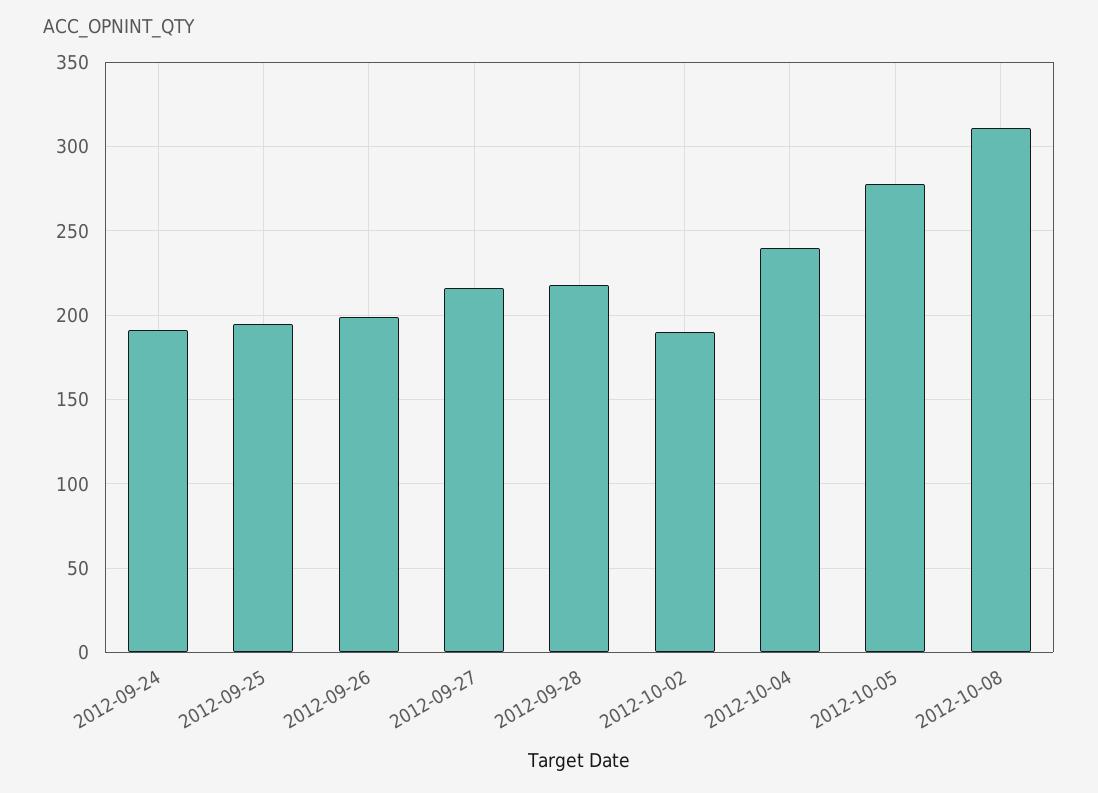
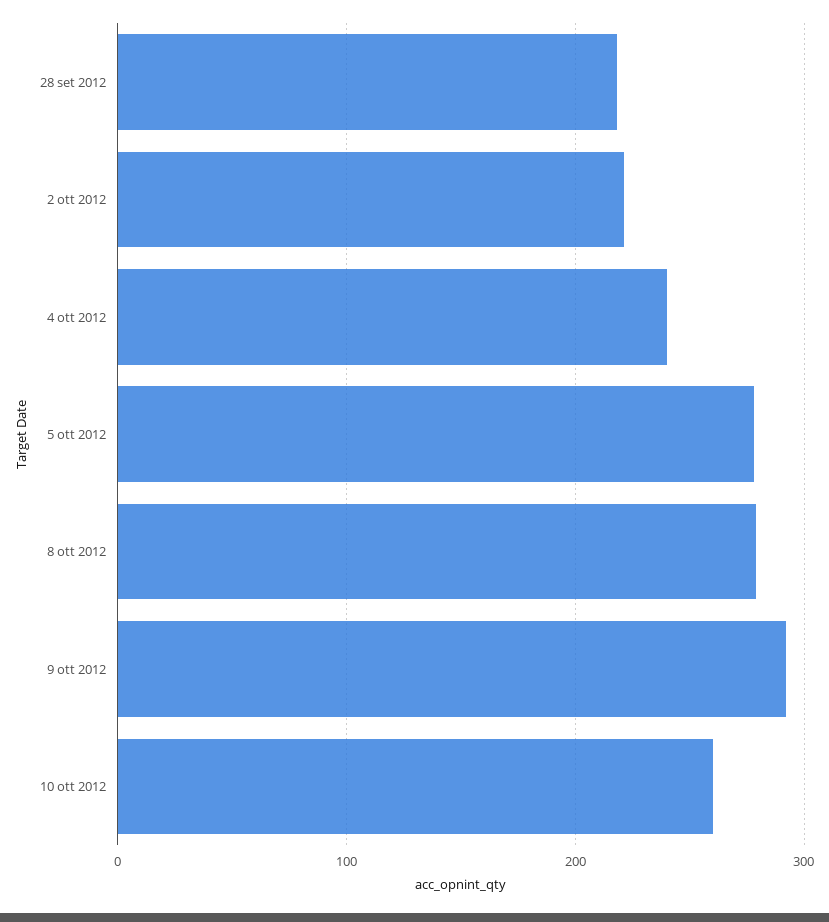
2012-09-24: 190 -> none
2012-09-25: 195 -> none
2012-09-26: 200 -> none
2012-09-27: 215 -> none
2012-10-02: 190 -> 220
2012-10-08: 310 -> 280
9 ott 2012: none -> 290
10 ott 2012: none -> 260

